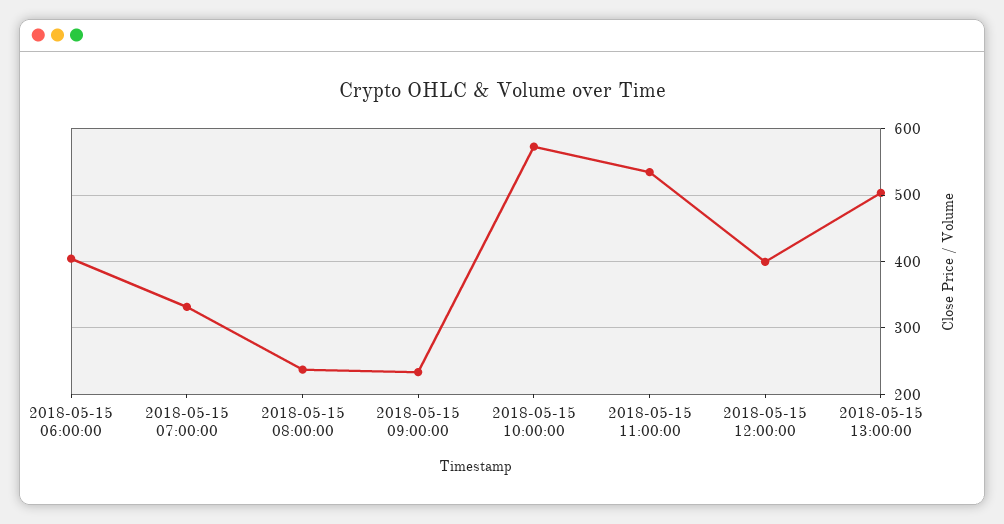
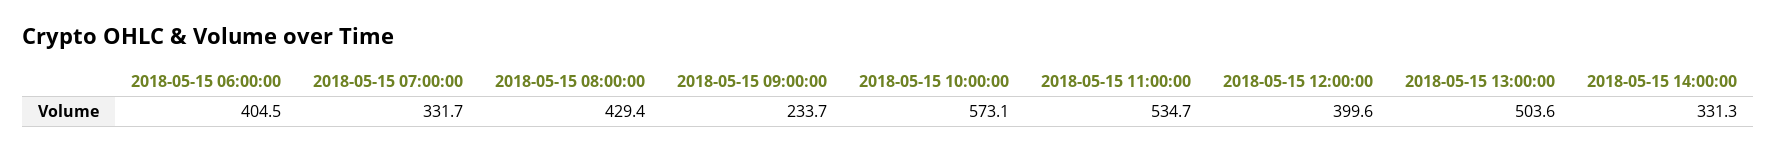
2018-05-15 08:00:00: 240 -> 429.4
2018-05-15 14:00:00: none -> 331.3

